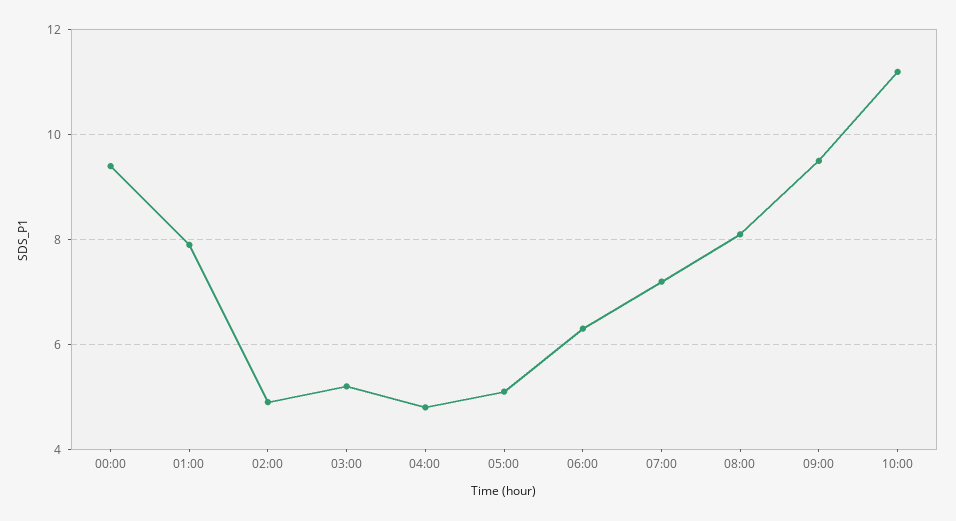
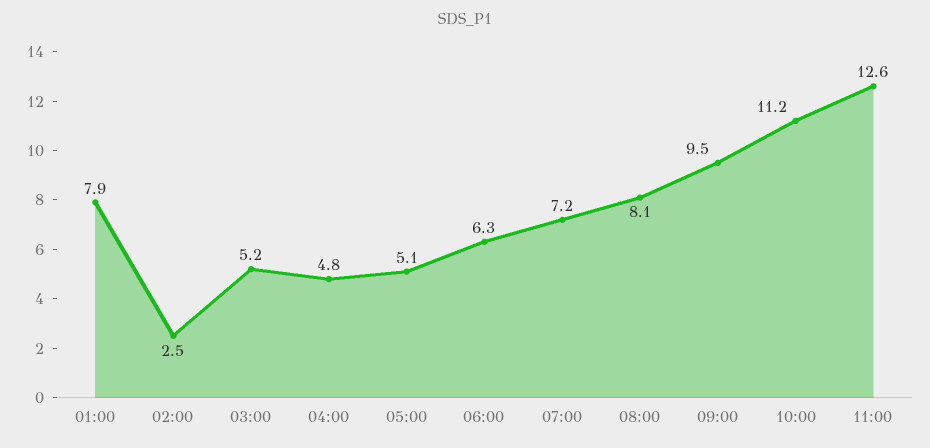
00:00: 9.5 -> none
02:00: 5 -> 2.5
11:00: none -> 12.6

